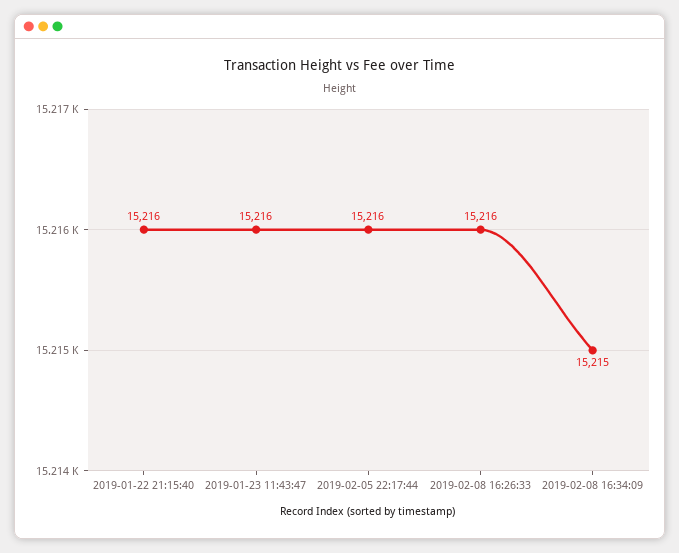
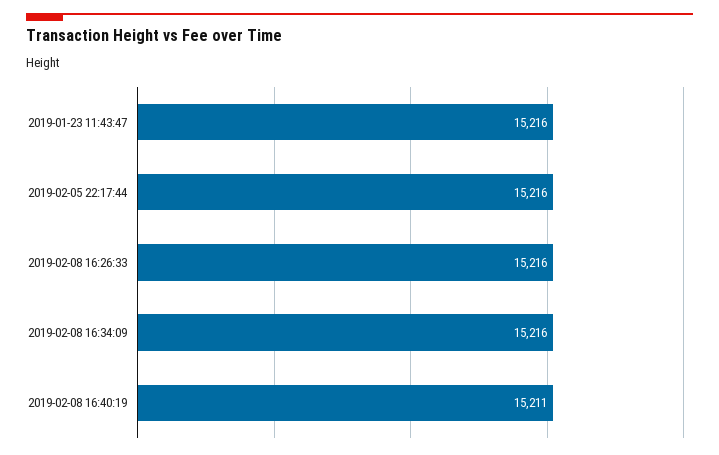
2019-01-22 21:15:40: 15216 -> none
2019-02-08 16:34:09: 15215 -> 15216
2019-02-08 16:40:19: none -> 15211

